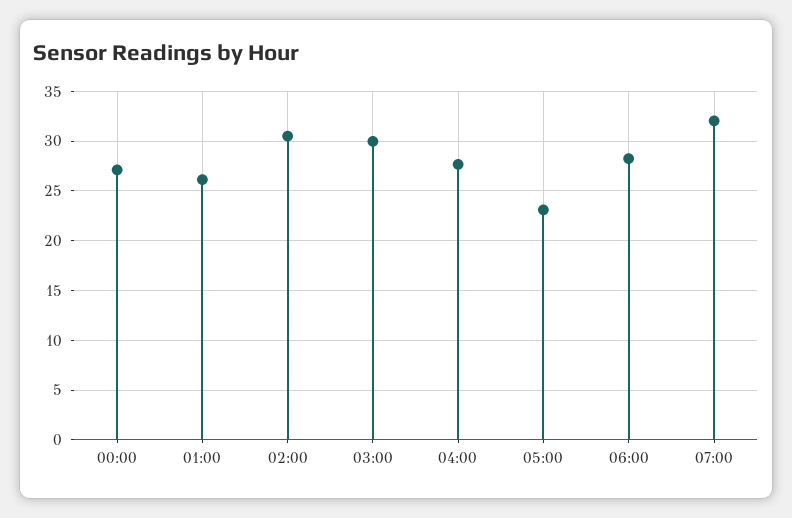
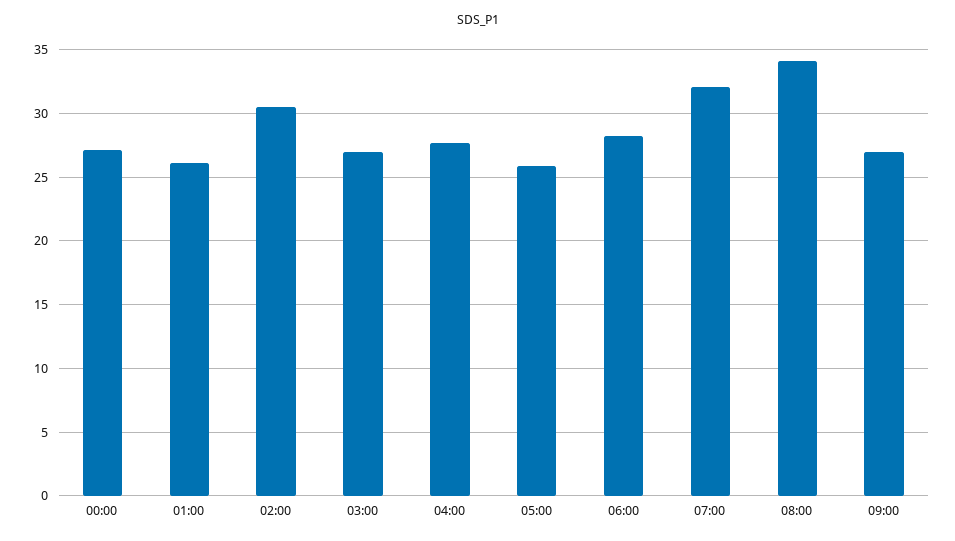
03:00: 30 -> 27
05:00: 23 -> 26
08:00: none -> 34
09:00: none -> 27

